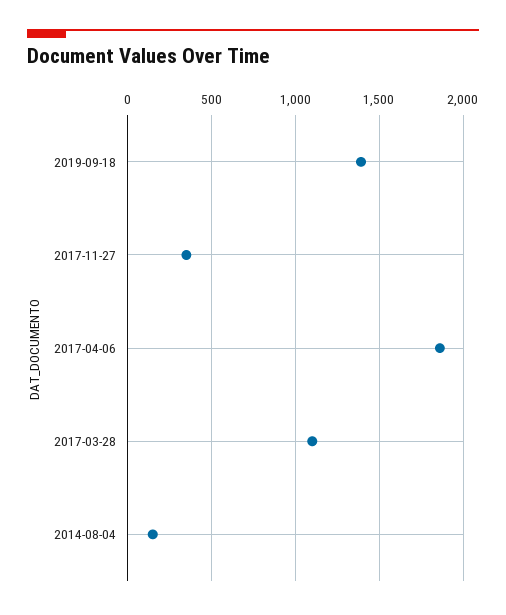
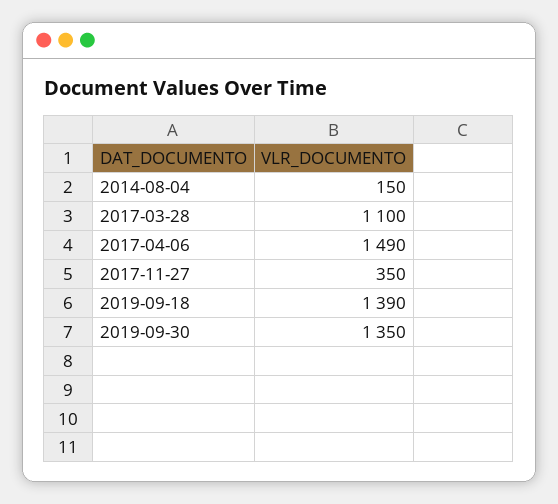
2017-04-06: 1850 -> 1490
2019-09-30: none -> 1350

